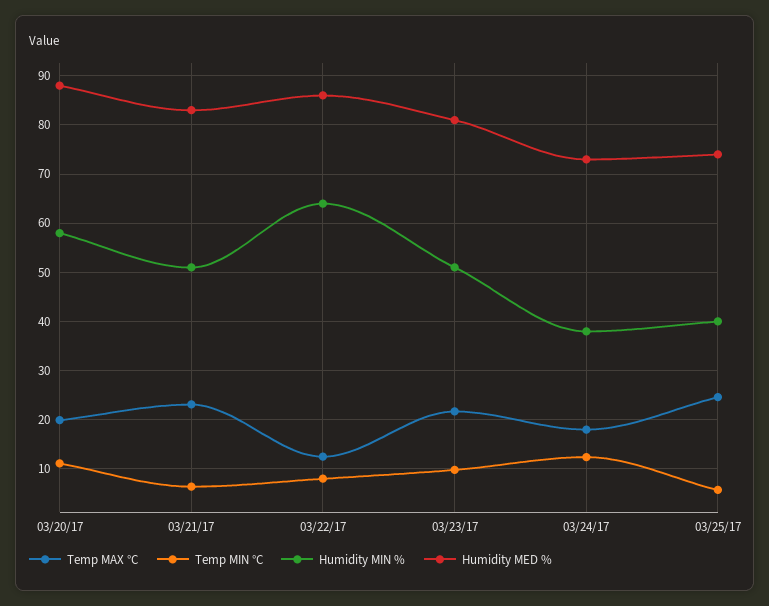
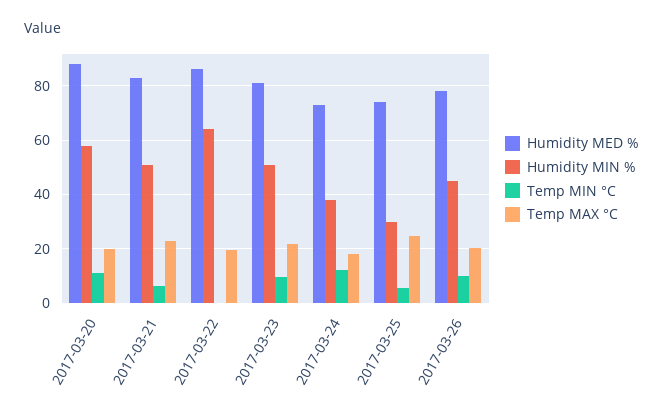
Temp MAX °C, 03/22/17: 12 -> 20
Temp MIN °C, 03/22/17: 8 -> 0
Humidity MIN %, 03/25/17: 40 -> 30
Humidity MED %, 2017-03-26: none -> 77.5
Humidity MIN %, 2017-03-26: none -> 45
Temp MIN °C, 2017-03-26: none -> 10
Temp MAX °C, 2017-03-26: none -> 20

